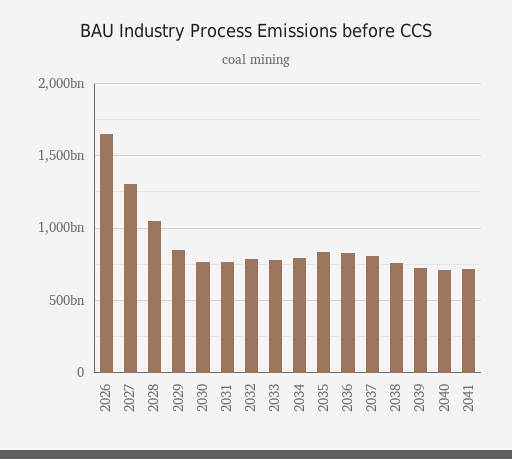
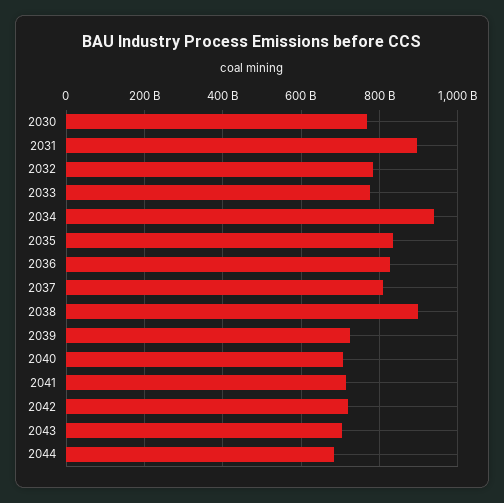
2026: 1650000000000 -> none
2027: 1300000000000 -> none
2028: 1050000000000 -> none
2029: 850000000000 -> none
2031: 750000000000 -> 900000000000
2034: 800000000000 -> 940000000000
2038: 750000000000 -> 900000000000
2042: none -> 720000000000
2043: none -> 700000000000
2044: none -> 680000000000

